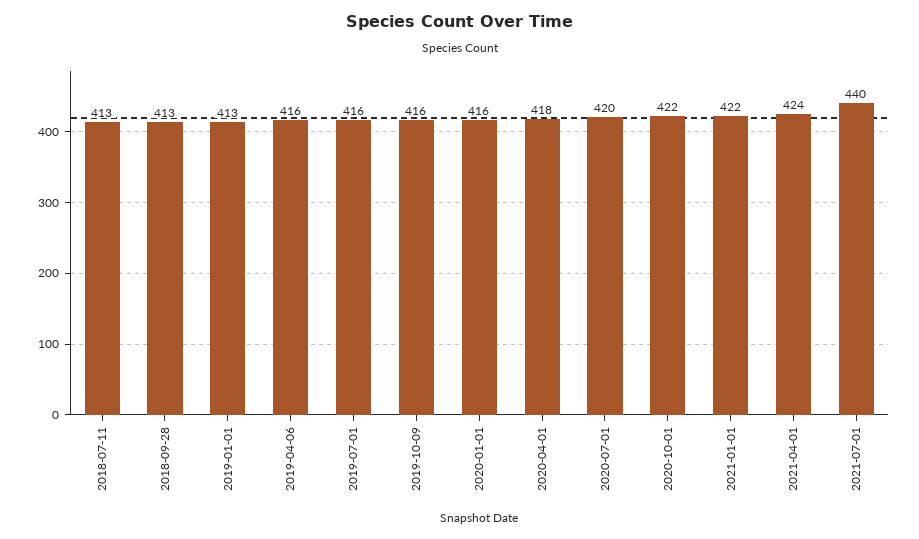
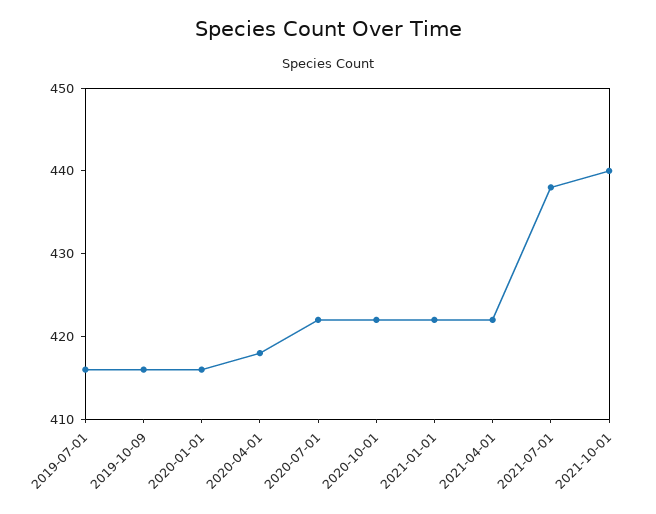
2018-07-11: 413 -> none
2018-09-28: 413 -> none
2019-01-01: 413 -> none
2019-04-06: 416 -> none
2020-07-01: 420 -> 422
2021-04-01: 424 -> 422
2021-07-01: 440 -> 438
2021-10-01: none -> 440

